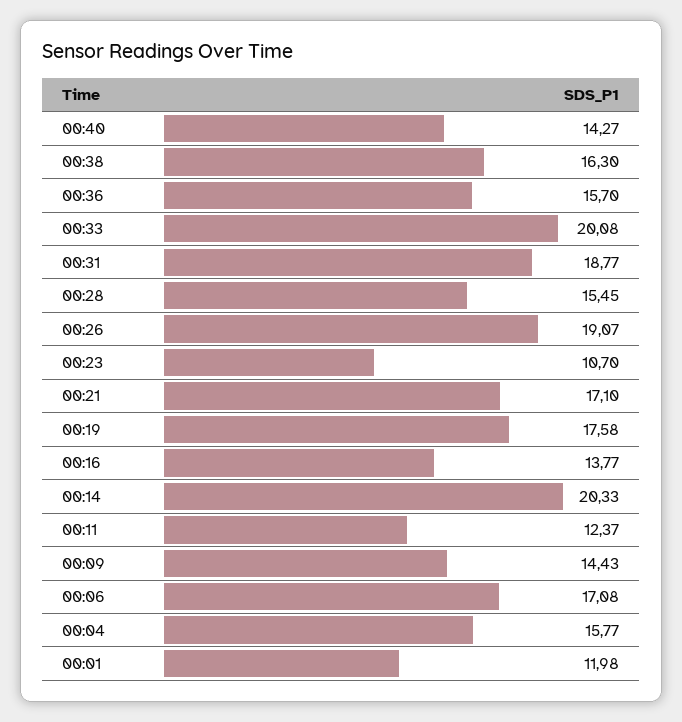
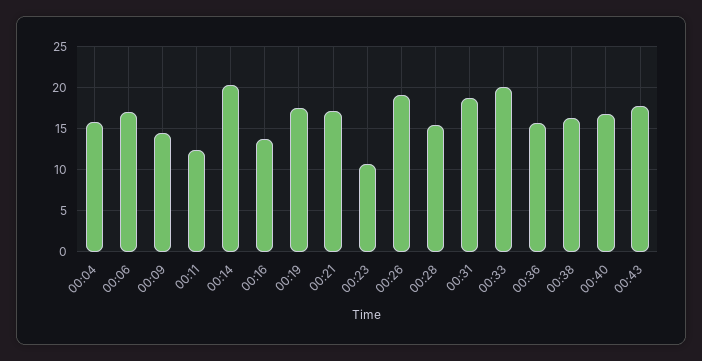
00:40: 14.27 -> 17
00:01: 11.98 -> none
00:43: none -> 18

